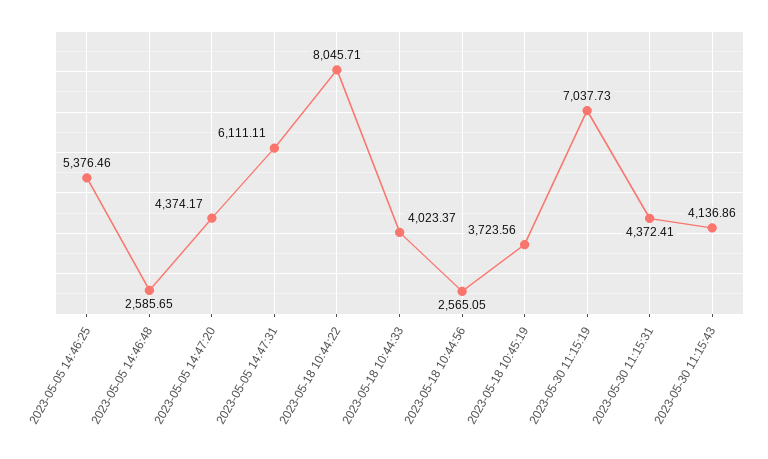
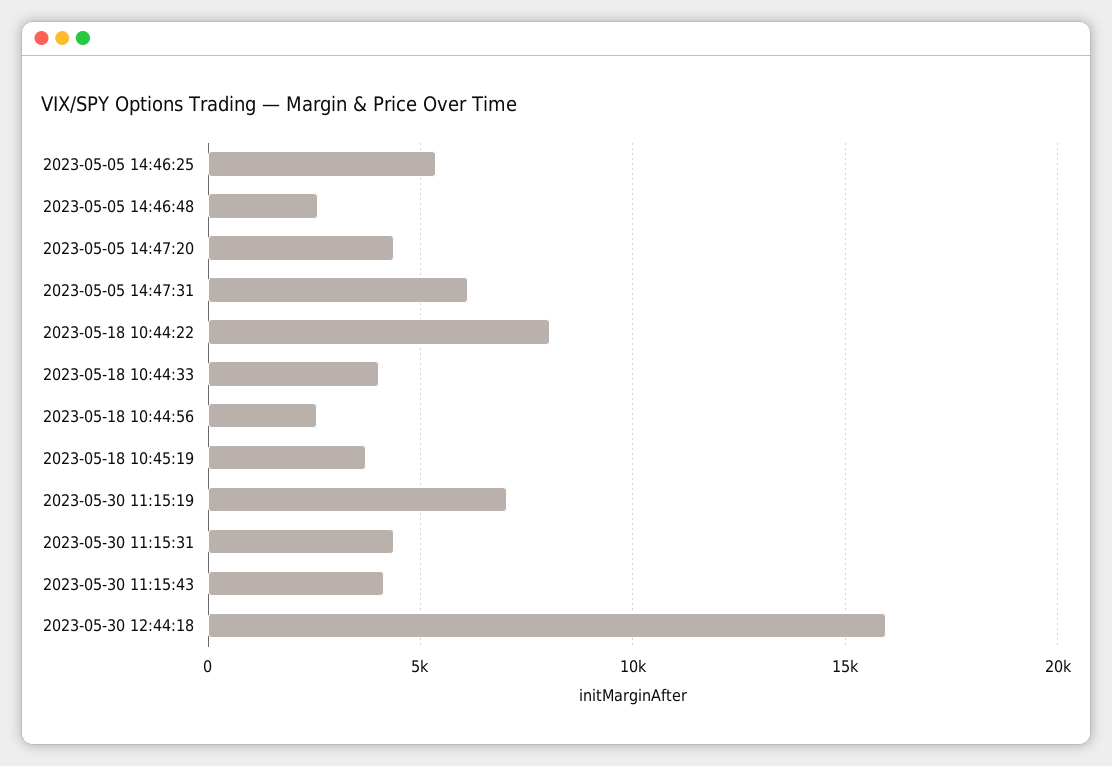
2023-05-30 12:44:18: none -> 16000

